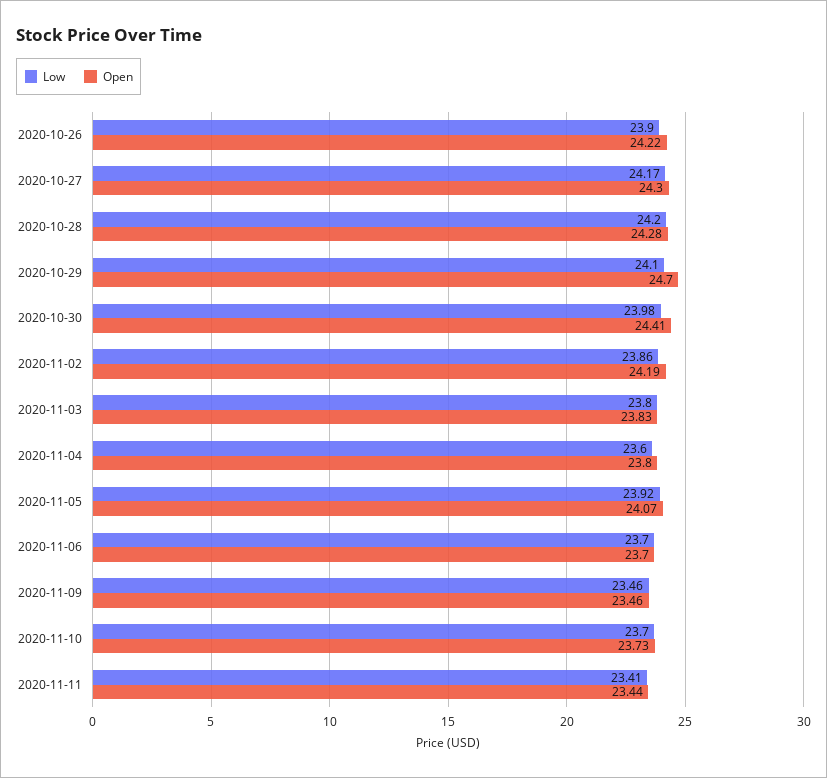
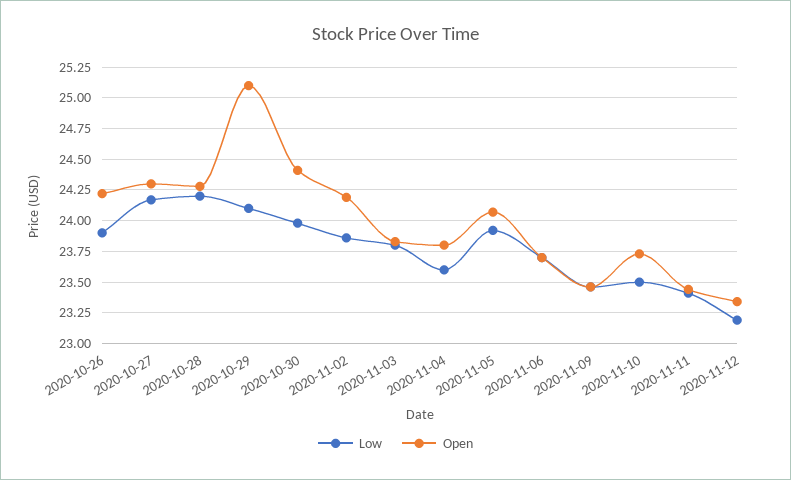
Open, 2020-10-29: 24.7 -> 25.1
Low, 2020-11-10: 23.7 -> 23.5
Low, 2020-11-12: none -> 23.2
Open, 2020-11-12: none -> 23.35

